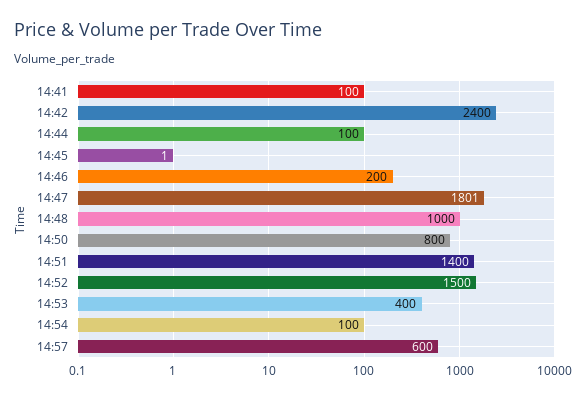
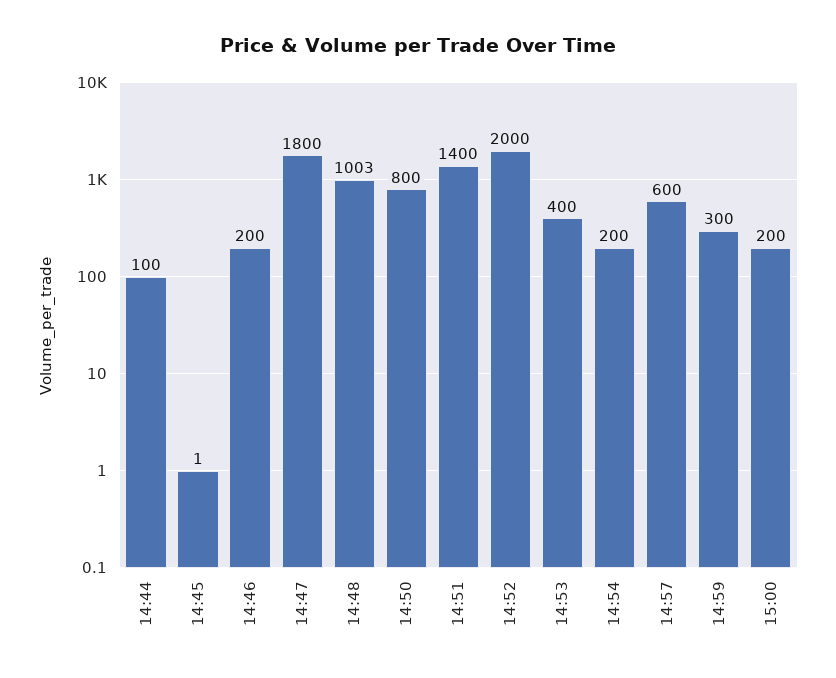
14:41: 100 -> none
14:42: 2400 -> none
14:47: 1801 -> 1800
14:48: 1000 -> 1003
14:52: 1500 -> 2000
14:54: 100 -> 200
14:59: none -> 300
15:00: none -> 200

